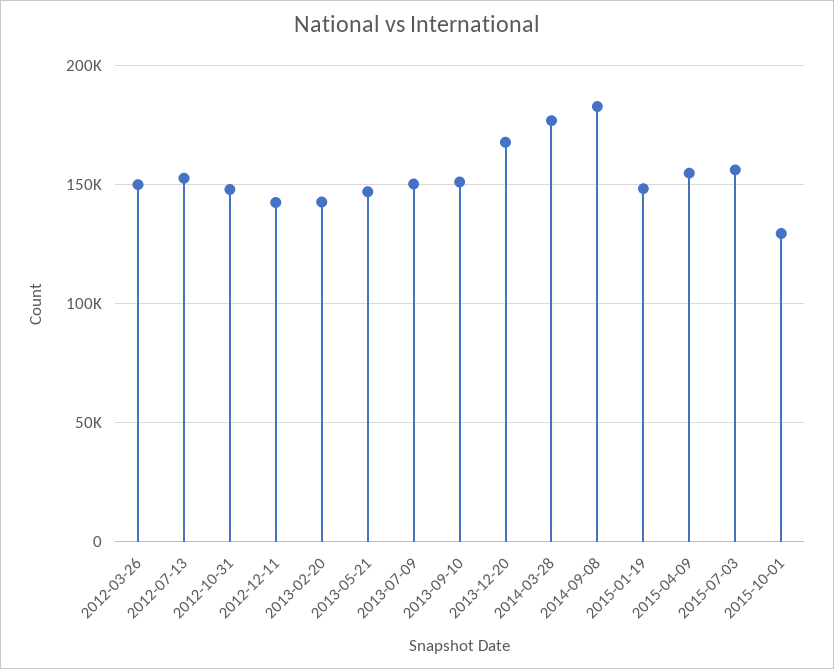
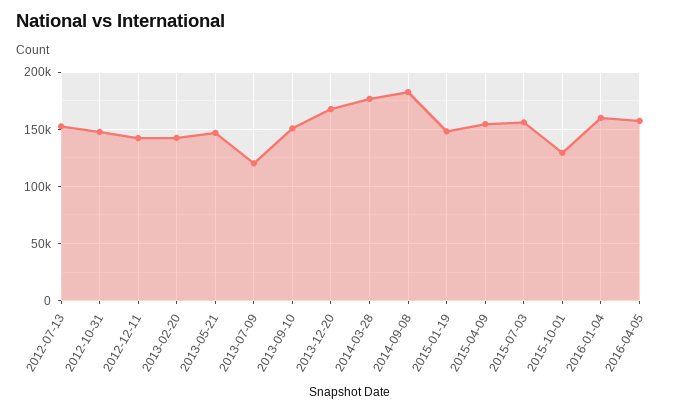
2012-03-26: 150000 -> none
2013-07-09: 150000 -> 120000
2016-01-04: none -> 160000
2016-04-05: none -> 160000

